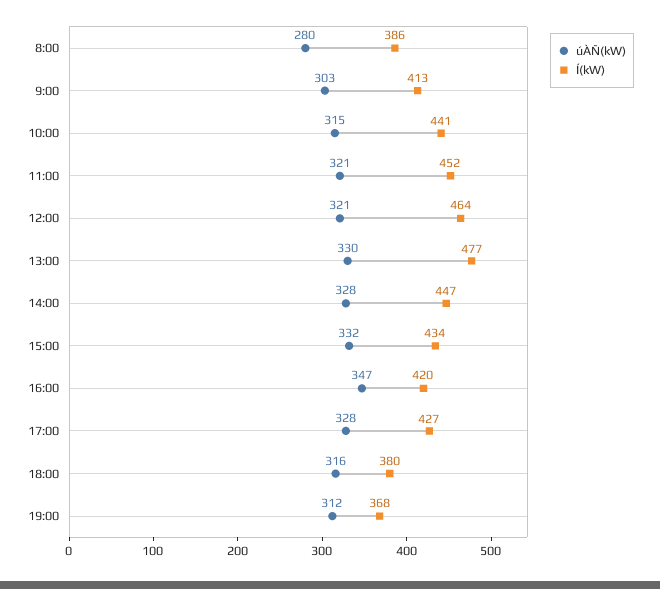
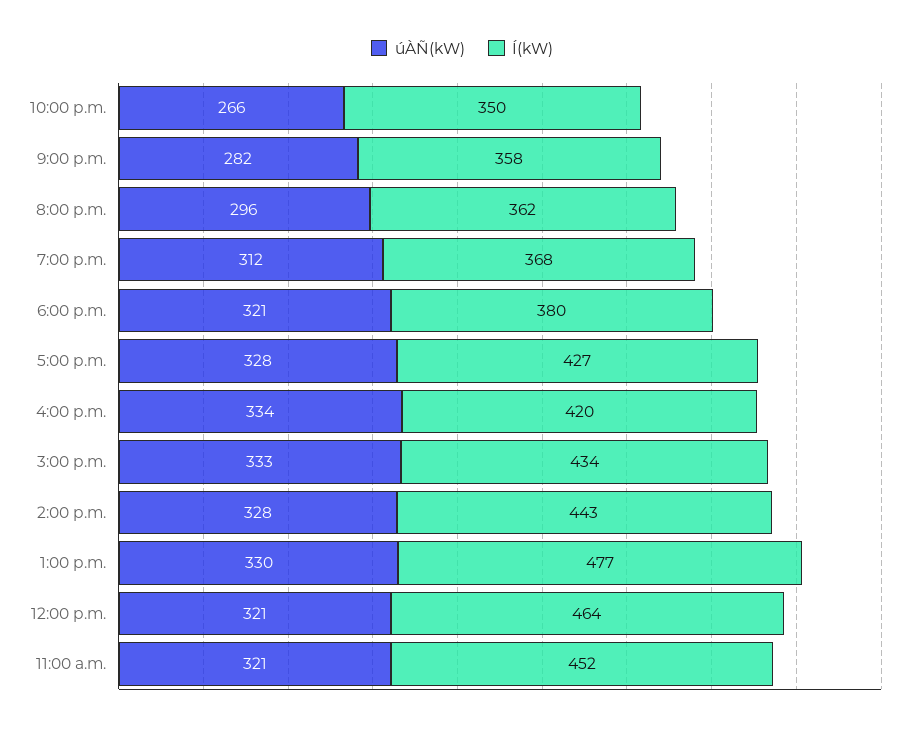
úÀÑ(kW), 8:00: 280 -> none
Í(kW), 8:00: 386 -> none
úÀÑ(kW), 9:00: 303 -> none
Í(kW), 9:00: 413 -> none
úÀÑ(kW), 10:00: 315 -> none
Í(kW), 10:00: 441 -> none
Í(kW), 14:00: 447 -> 443
úÀÑ(kW), 15:00: 332 -> 333
úÀÑ(kW), 16:00: 347 -> 334
úÀÑ(kW), 18:00: 316 -> 321
úÀÑ(kW), 10:00 p.m.: none -> 266
Í(kW), 10:00 p.m.: none -> 350
úÀÑ(kW), 9:00 p.m.: none -> 282
Í(kW), 9:00 p.m.: none -> 358
úÀÑ(kW), 8:00 p.m.: none -> 296
Í(kW), 8:00 p.m.: none -> 362

